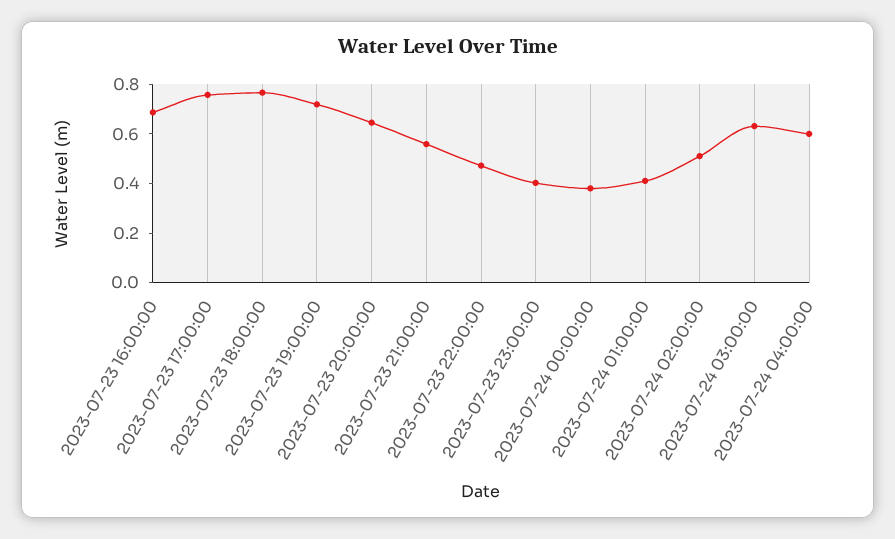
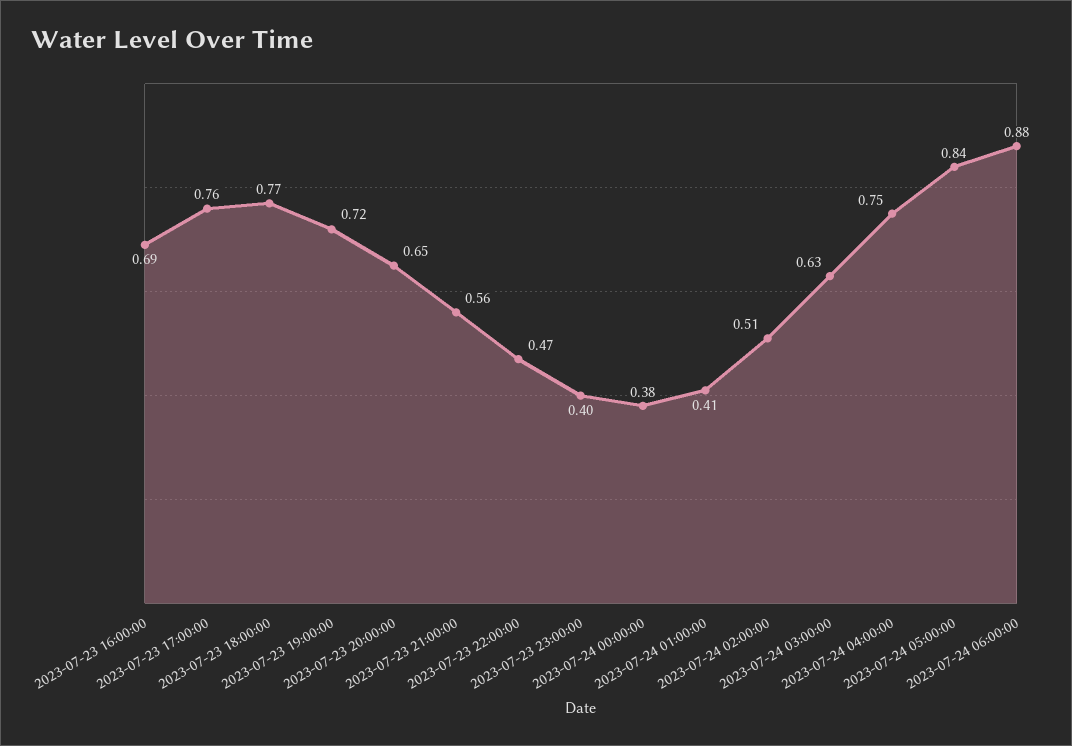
2023-07-24 04:00:00: 0.6 -> 0.75
2023-07-24 05:00:00: none -> 0.84
2023-07-24 06:00:00: none -> 0.88

